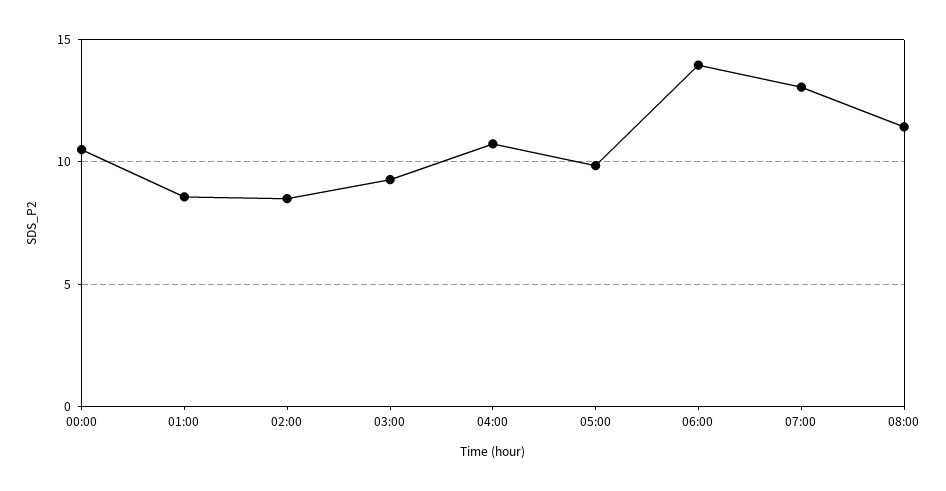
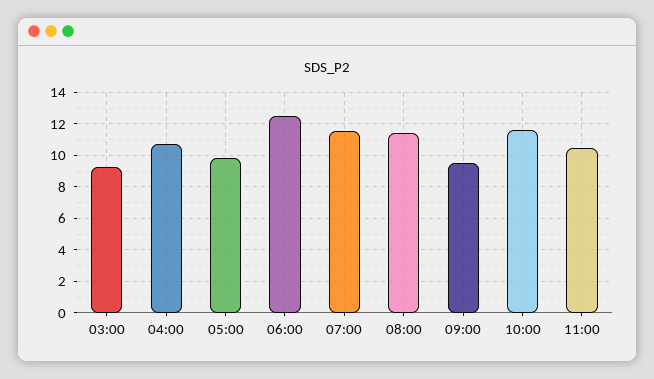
00:00: 10.5 -> none
01:00: 8.5 -> none
02:00: 8.5 -> none
06:00: 14 -> 12.5
07:00: 13 -> 11.5
09:00: none -> 9.5
10:00: none -> 11.5
11:00: none -> 10.5

